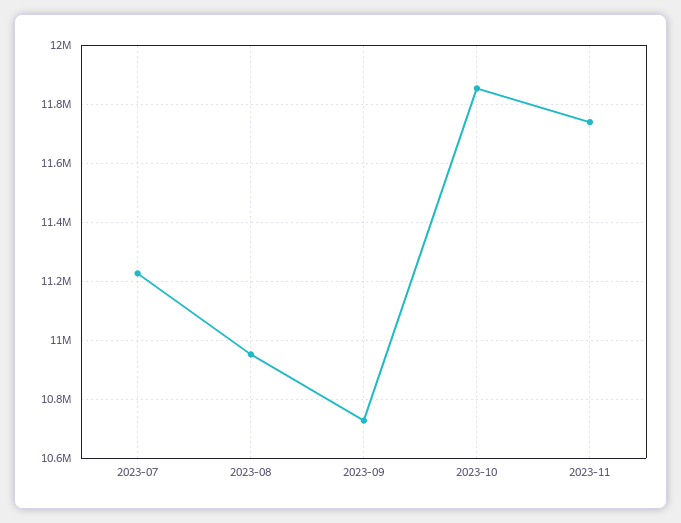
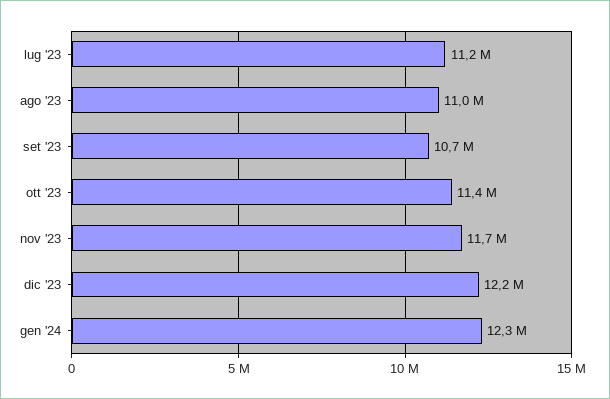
2023-10: 11850000 -> 11400000
dic '23: none -> 12200000
gen '24: none -> 12300000

